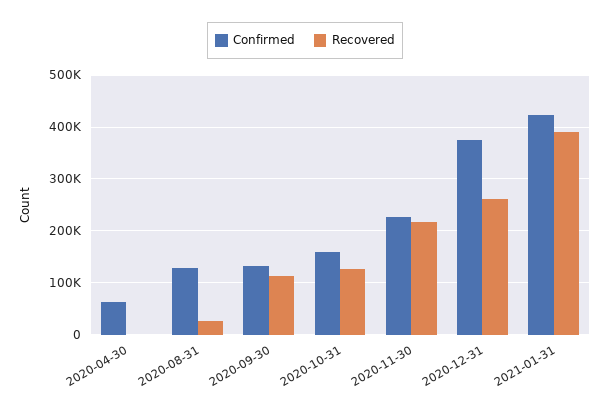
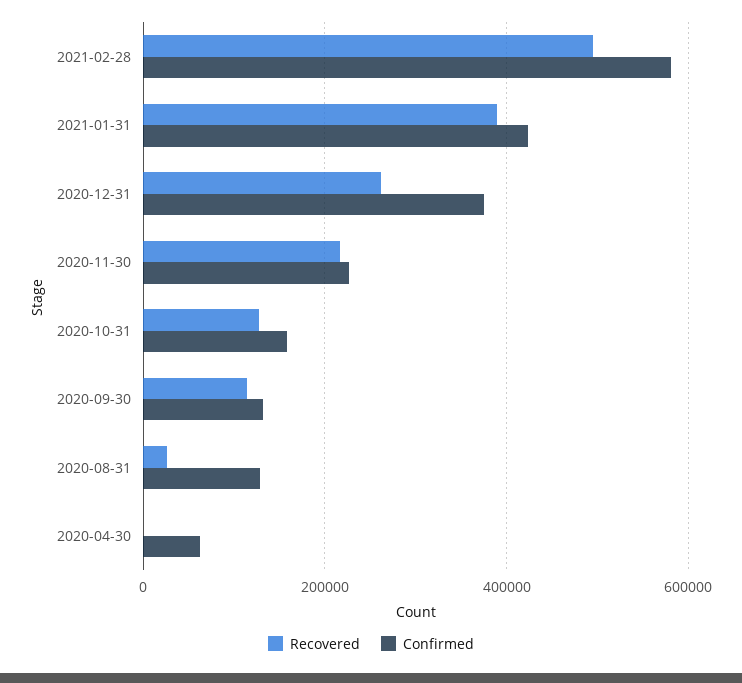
Recovered, 2021-02-28: none -> 500000
Confirmed, 2021-02-28: none -> 580000

